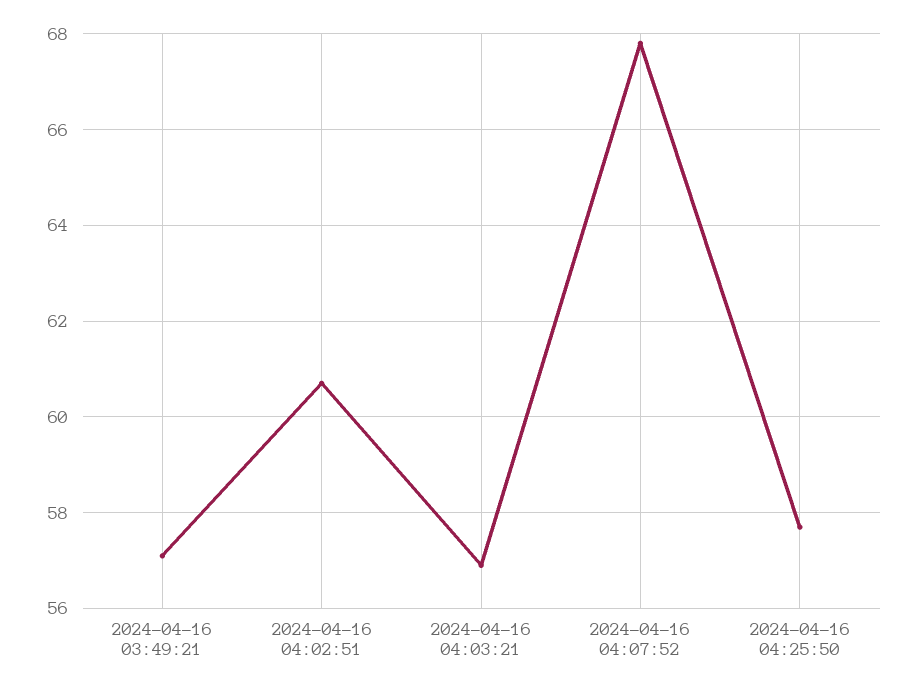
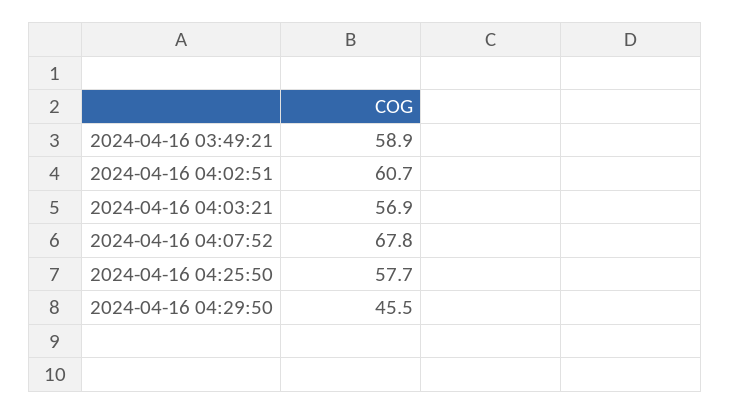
2024-04-16 03:49:21: 57 -> 58.9
2024-04-16 04:29:50: none -> 45.5

